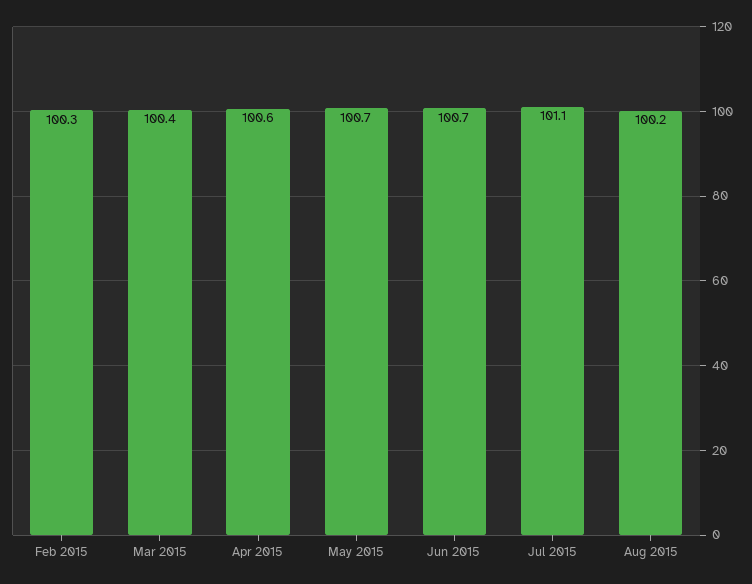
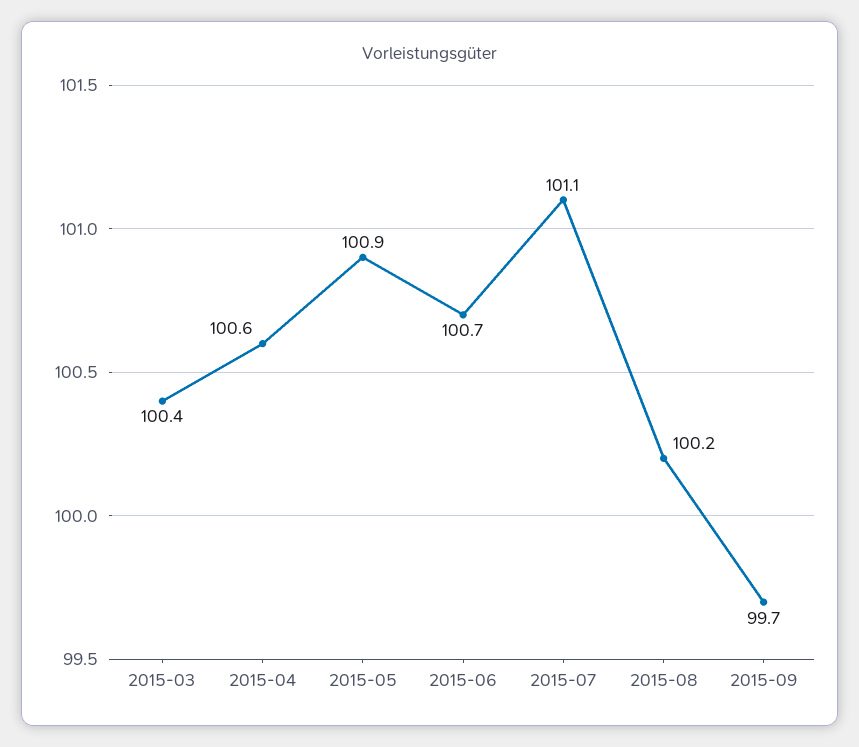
Feb 2015: 100.3 -> none
May 2015: 100.7 -> 100.9
2015-09: none -> 99.7

